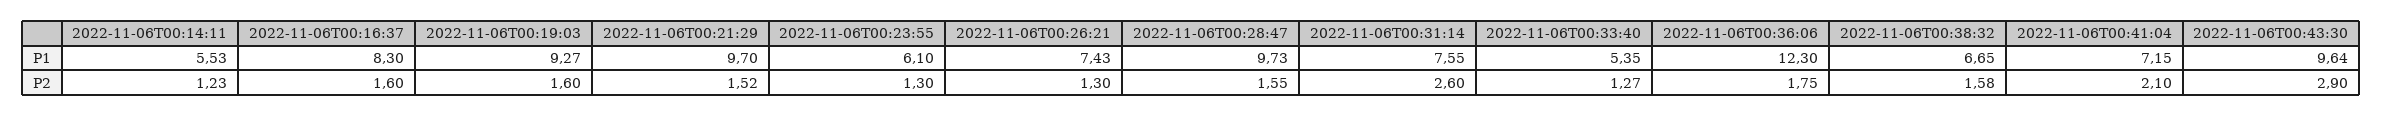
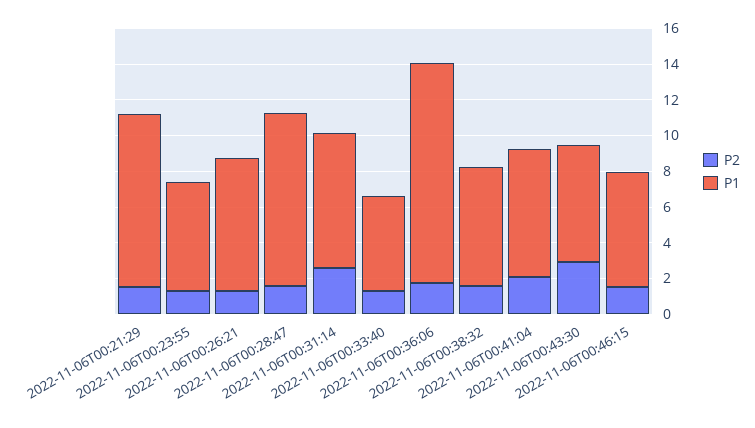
P1, 2022-11-06T00:14:11: 5.53 -> none
P1, 2022-11-06T00:16:37: 8.3 -> none
P1, 2022-11-06T00:19:03: 9.27 -> none
P1, 2022-11-06T00:43:30: 9.64 -> 6.5
P2, 2022-11-06T00:14:11: 1.23 -> none
P2, 2022-11-06T00:16:37: 1.6 -> none
P2, 2022-11-06T00:19:03: 1.6 -> none
P2, 2022-11-06T00:46:15: none -> 1.5
P1, 2022-11-06T00:46:15: none -> 6.5

